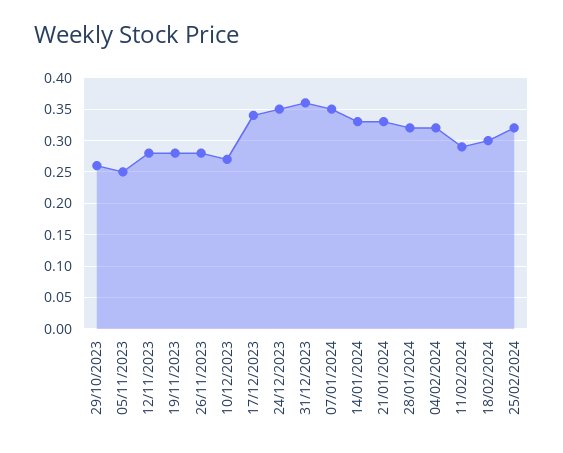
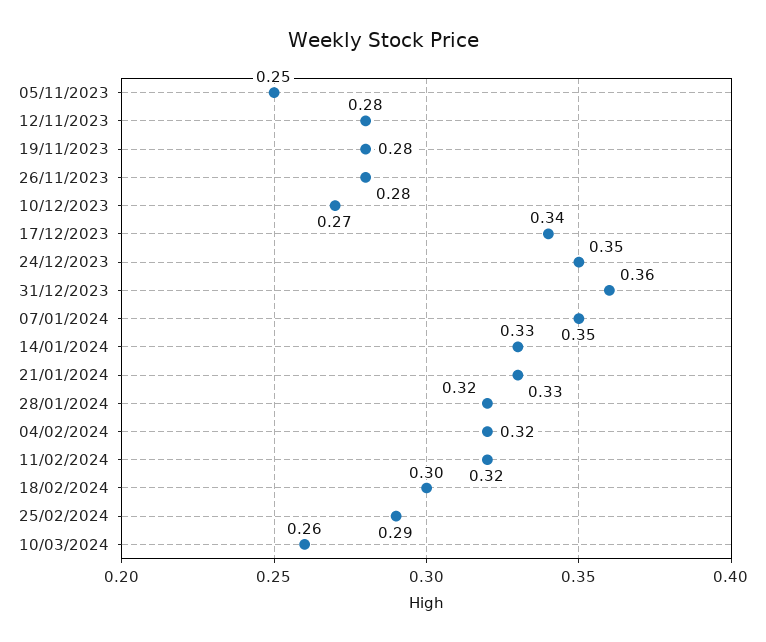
29/10/2023: 0.26 -> none
11/02/2024: 0.29 -> 0.32
25/02/2024: 0.32 -> 0.29
10/03/2024: none -> 0.26

